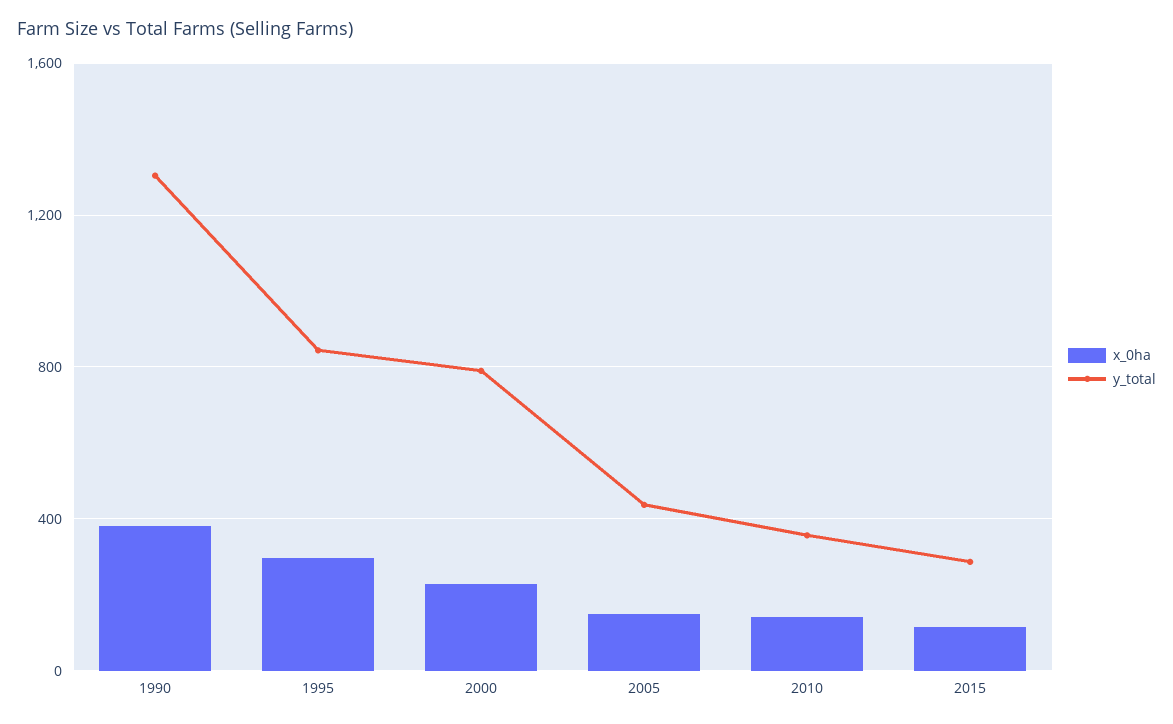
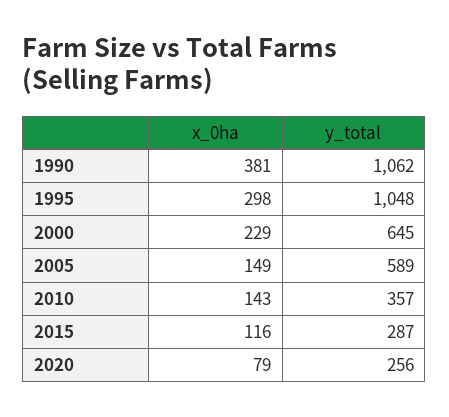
y_total, 1990: 1300 -> 1062
y_total, 1995: 850 -> 1048
y_total, 2000: 800 -> 645
y_total, 2005: 450 -> 589
x_0ha, 2020: none -> 79
y_total, 2020: none -> 256

